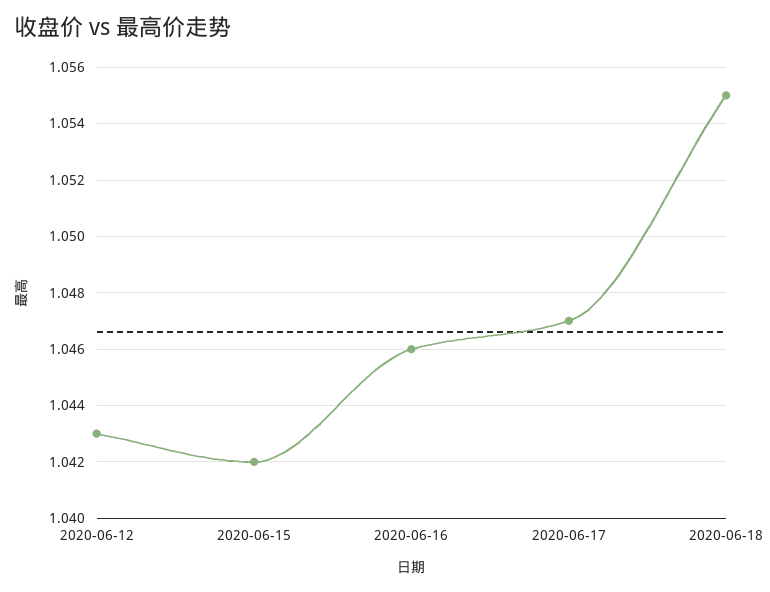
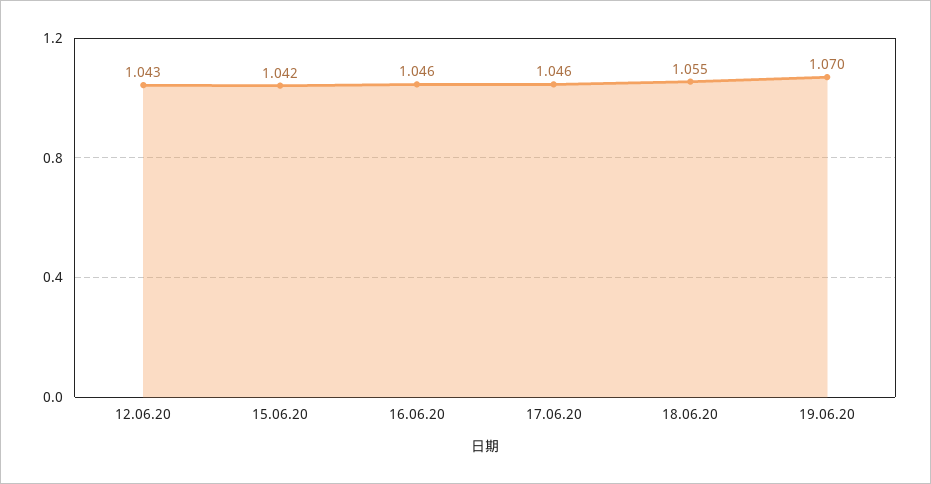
2020-06-17: 1.047 -> 1.046
19.06.20: none -> 1.07

